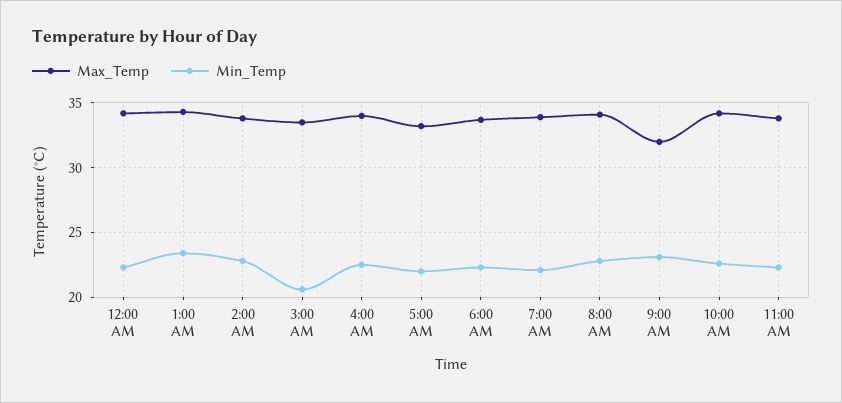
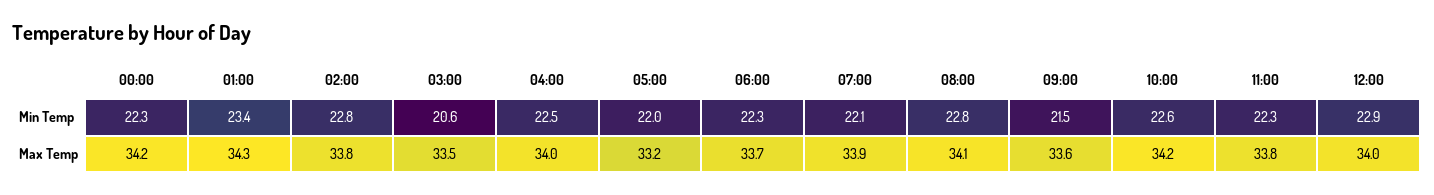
Max_Temp, 9:00 AM: 32 -> 33.6
Min_Temp, 9:00 AM: 23 -> 21.5
Min_Temp, 12:00: none -> 22.9
Max_Temp, 12:00: none -> 34

